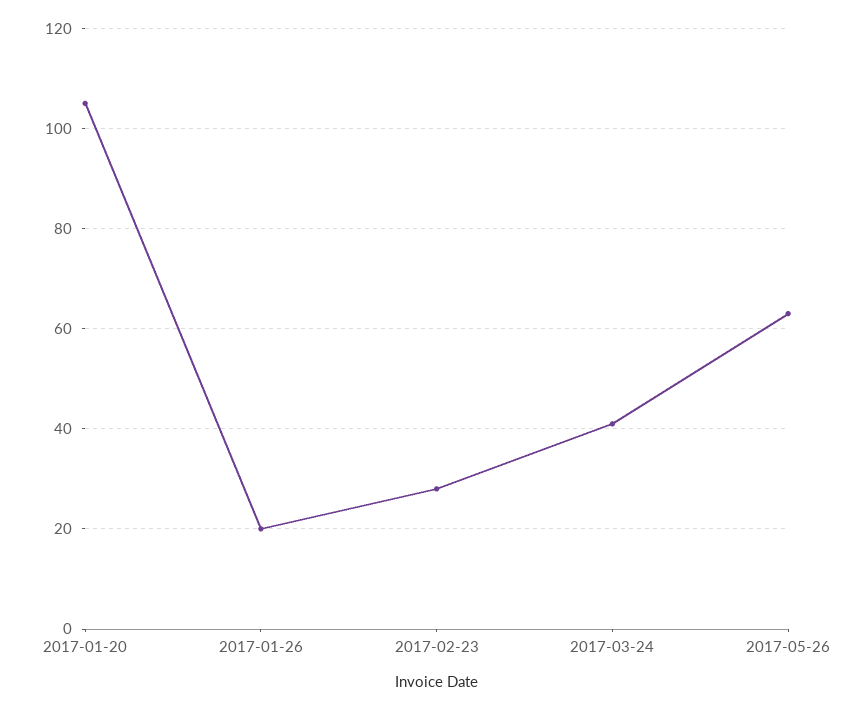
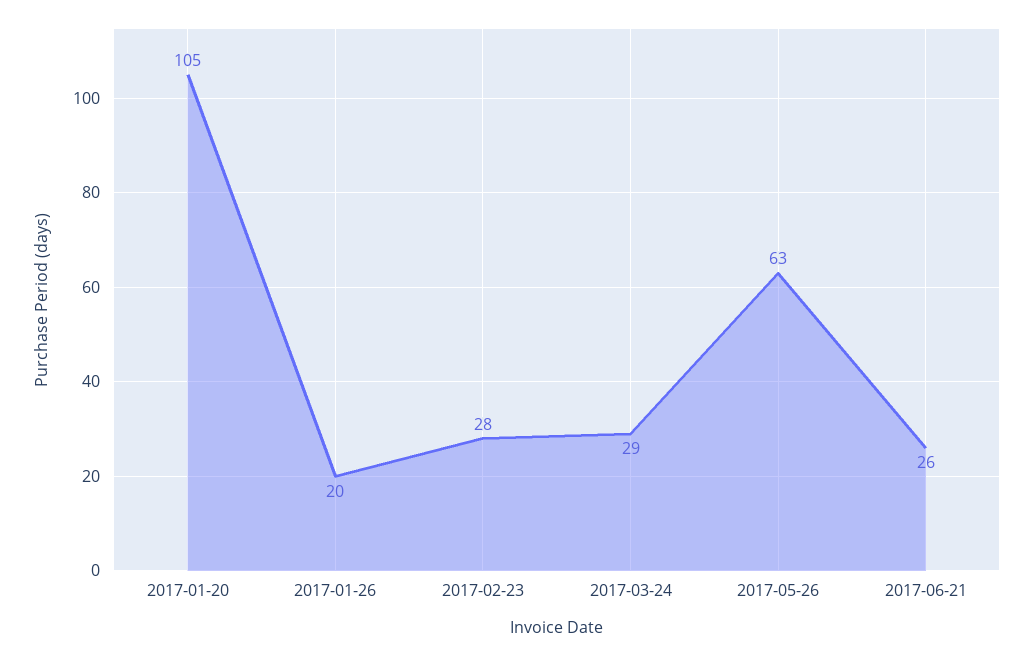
2017-03-24: 40 -> 29
2017-06-21: none -> 26

